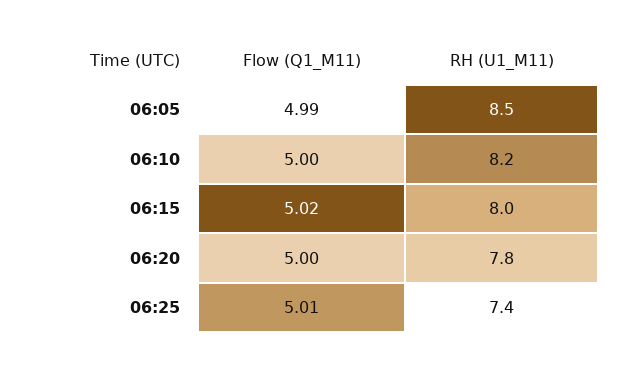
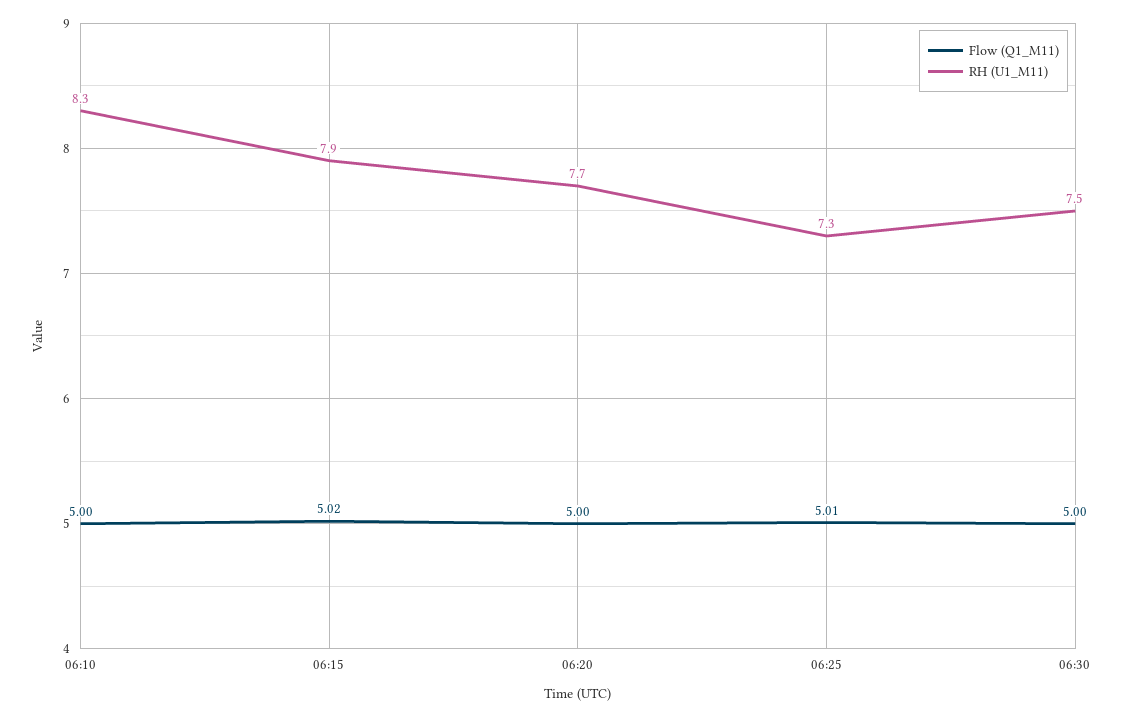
Flow (Q1_M11), 06:05: 4.99 -> none
RH (U1_M11), 06:05: 8.5 -> none
RH (U1_M11), 06:10: 8.2 -> 8.3
RH (U1_M11), 06:15: 8 -> 7.9
RH (U1_M11), 06:20: 7.8 -> 7.7
RH (U1_M11), 06:25: 7.4 -> 7.3
Flow (Q1_M11), 06:30: none -> 5
RH (U1_M11), 06:30: none -> 7.5

